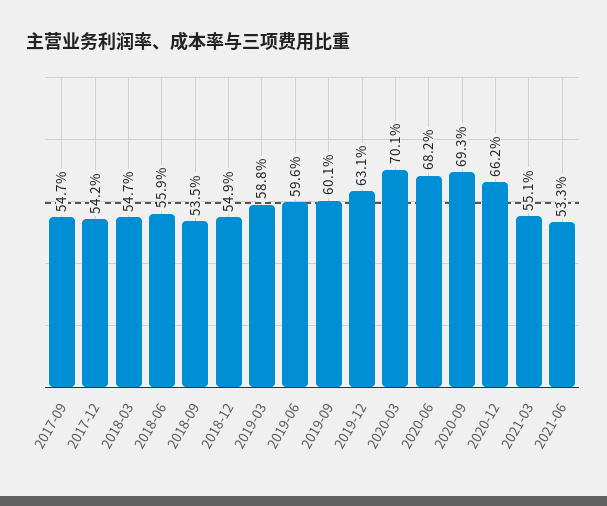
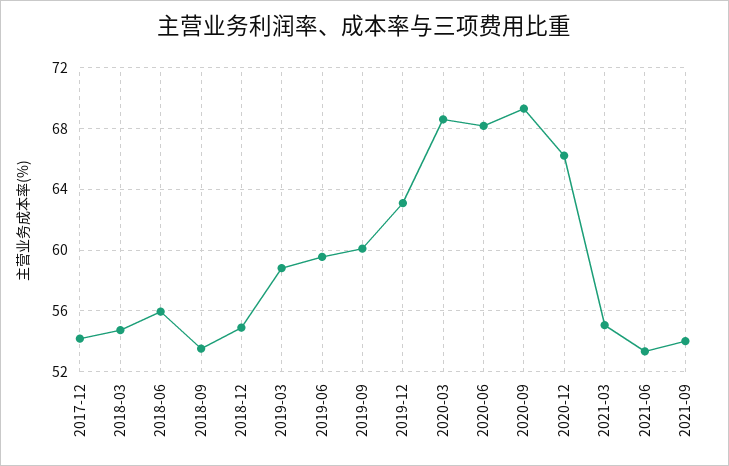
2017-09: 54.7 -> none
2020-03: 70.1 -> 68.5
2021-09: none -> 54

